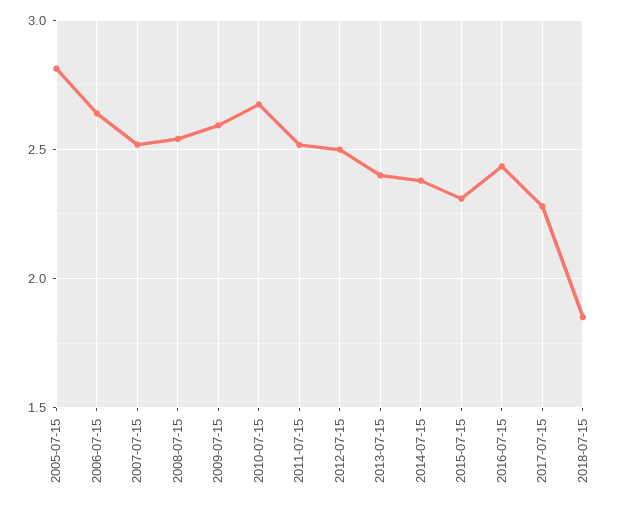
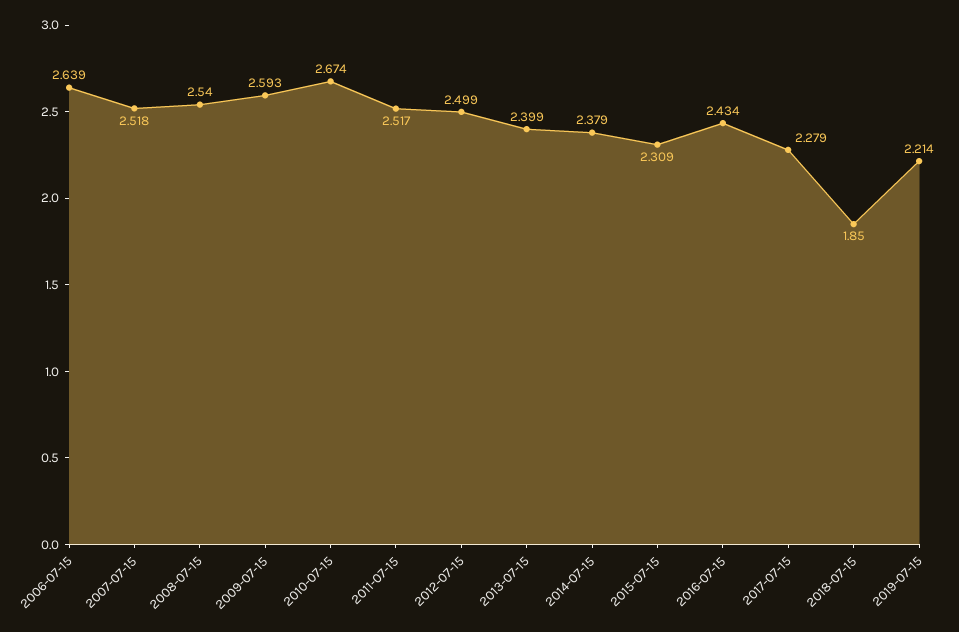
2005-07-15: 2.8 -> none
2019-07-15: none -> 2.214

